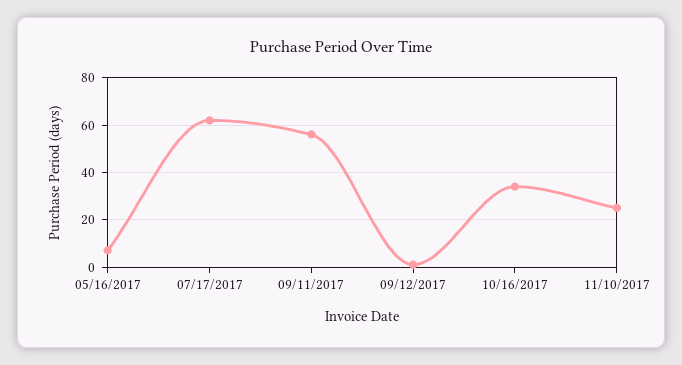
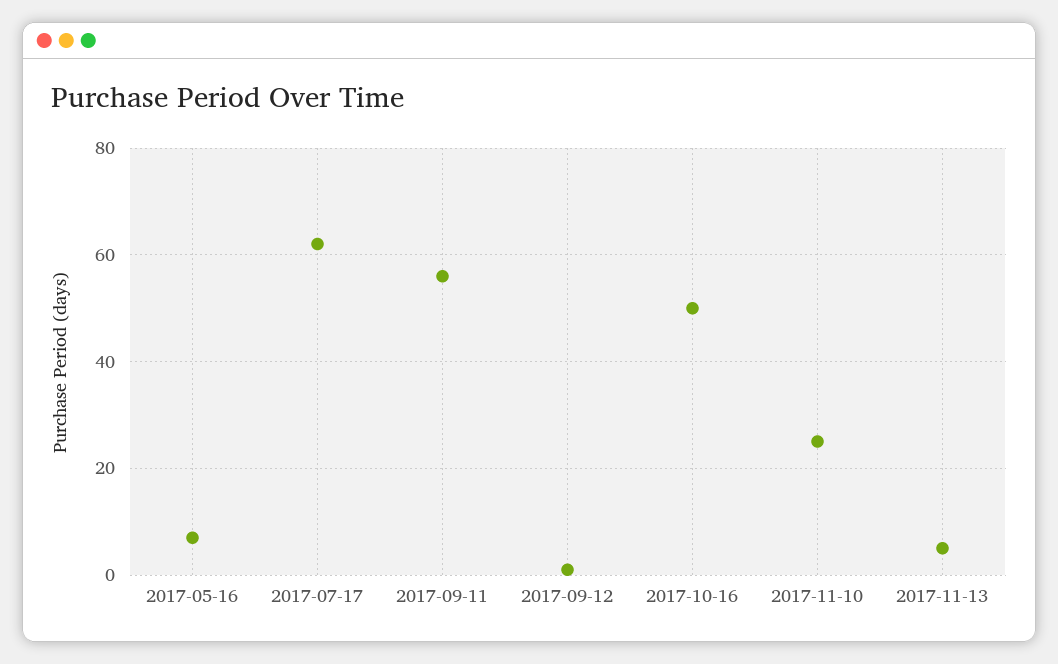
10/16/2017: 35 -> 50
2017-11-13: none -> 5

